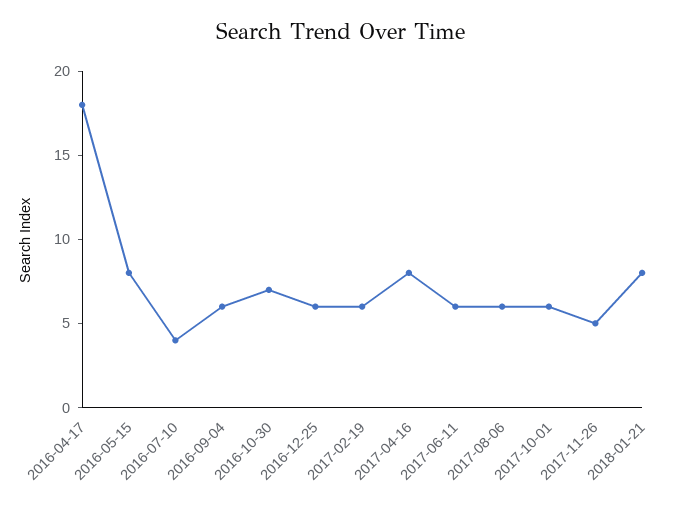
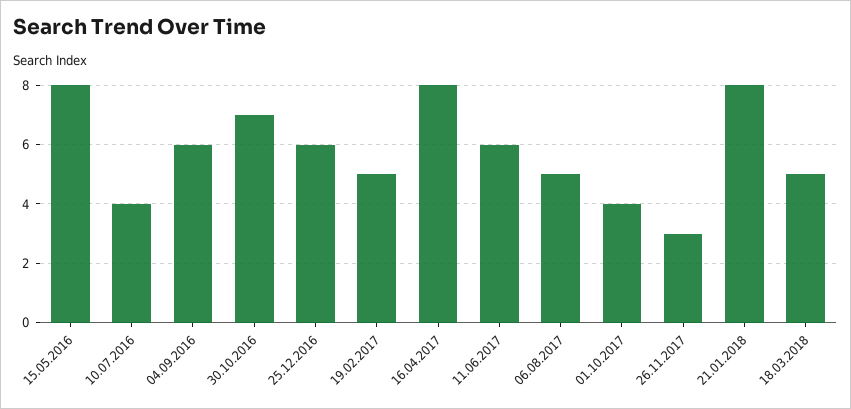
2016-04-17: 18 -> none
2017-02-19: 6 -> 5
2017-08-06: 6 -> 5
2017-10-01: 6 -> 4
2017-11-26: 5 -> 3
18.03.2018: none -> 5

